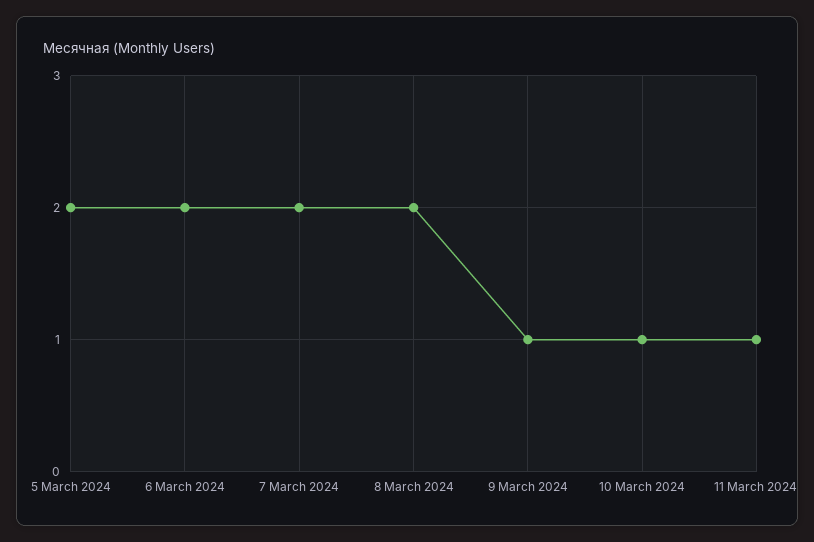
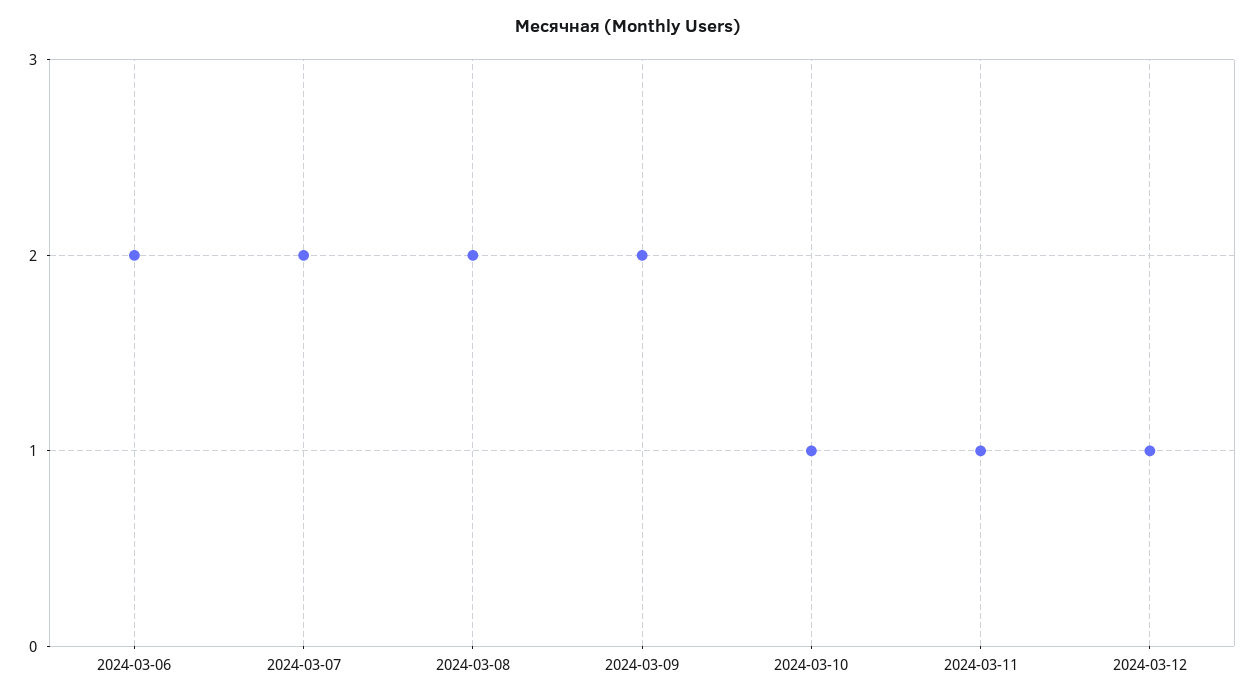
5 March 2024: 2 -> none
9 March 2024: 1 -> 2
2024-03-12: none -> 1

